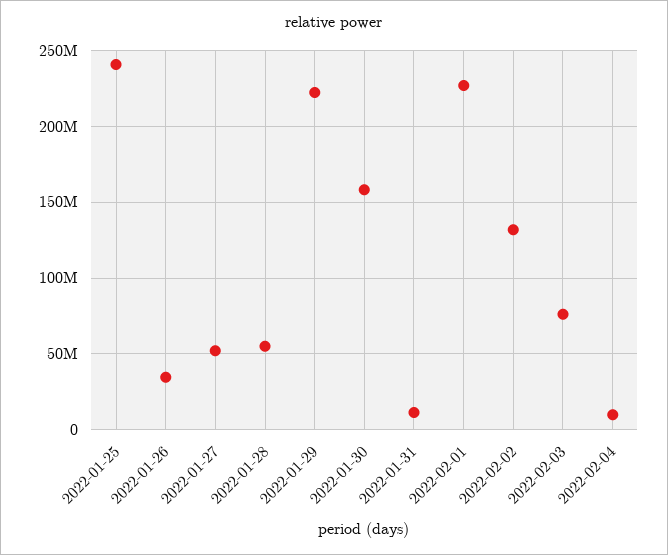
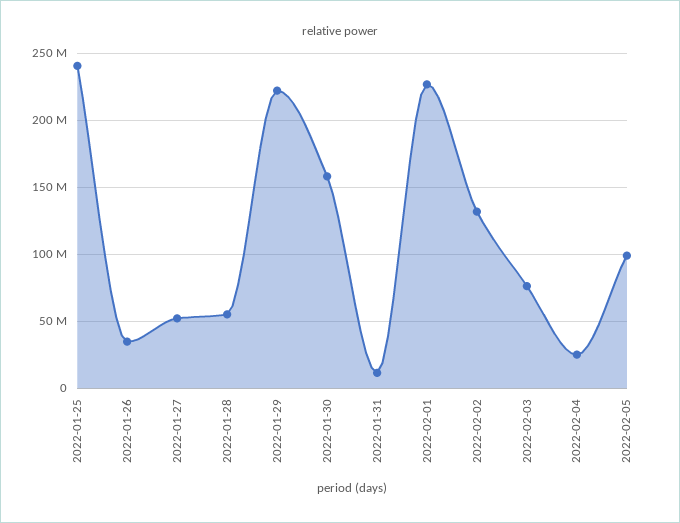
2022-02-04: 10000000 -> 25000000
2022-02-05: none -> 100000000

